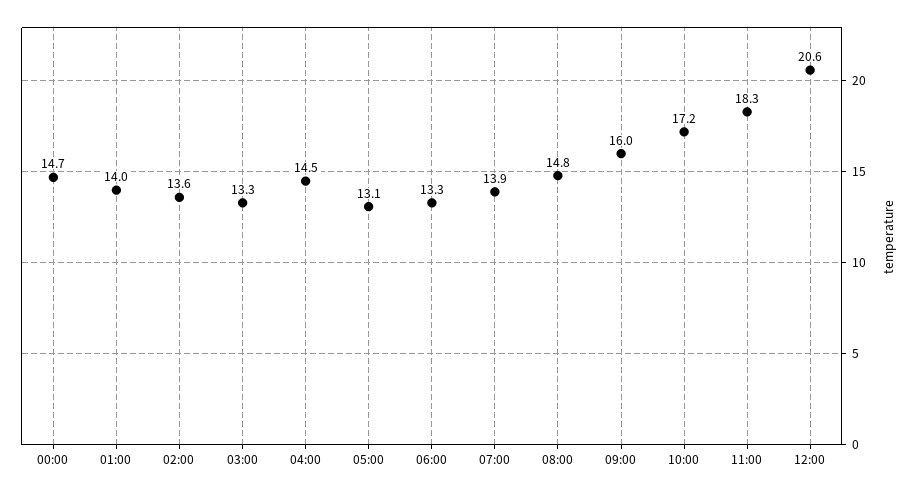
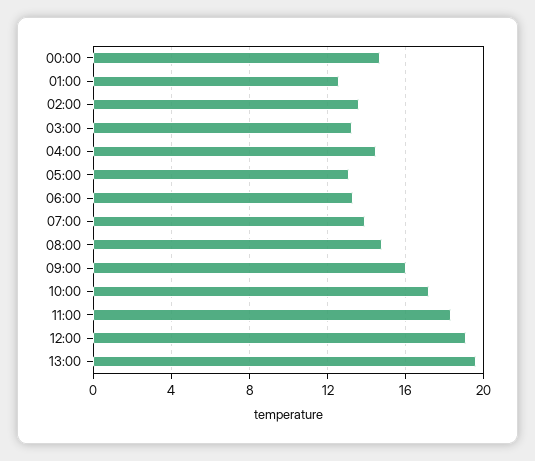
01:00: 14 -> 12.5
12:00: 20.6 -> 19
13:00: none -> 19.5

